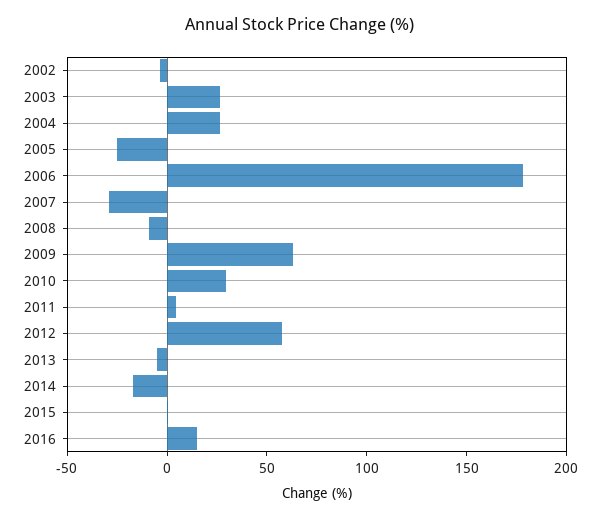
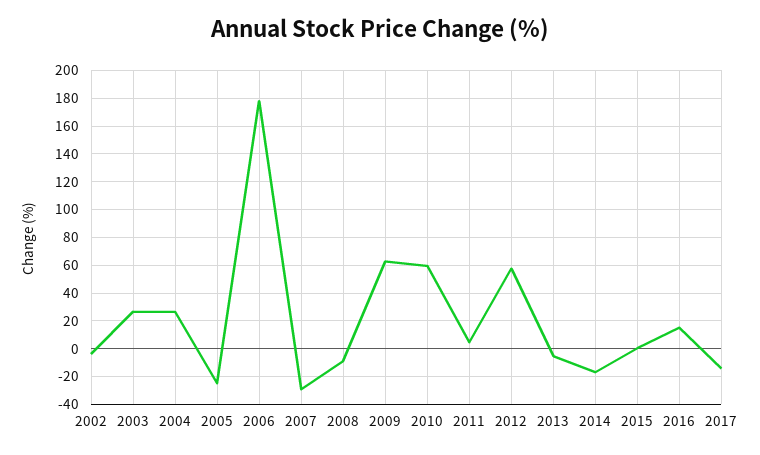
2010: 30 -> 60
2017: none -> -15

